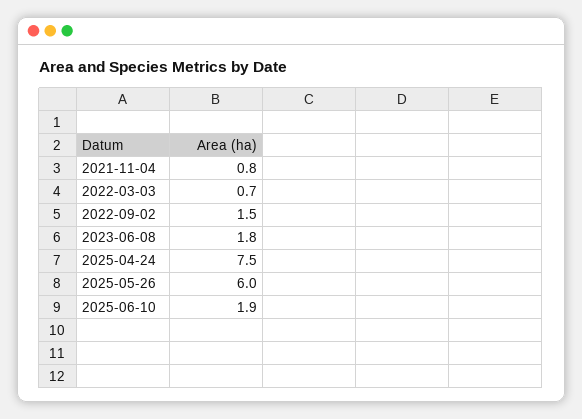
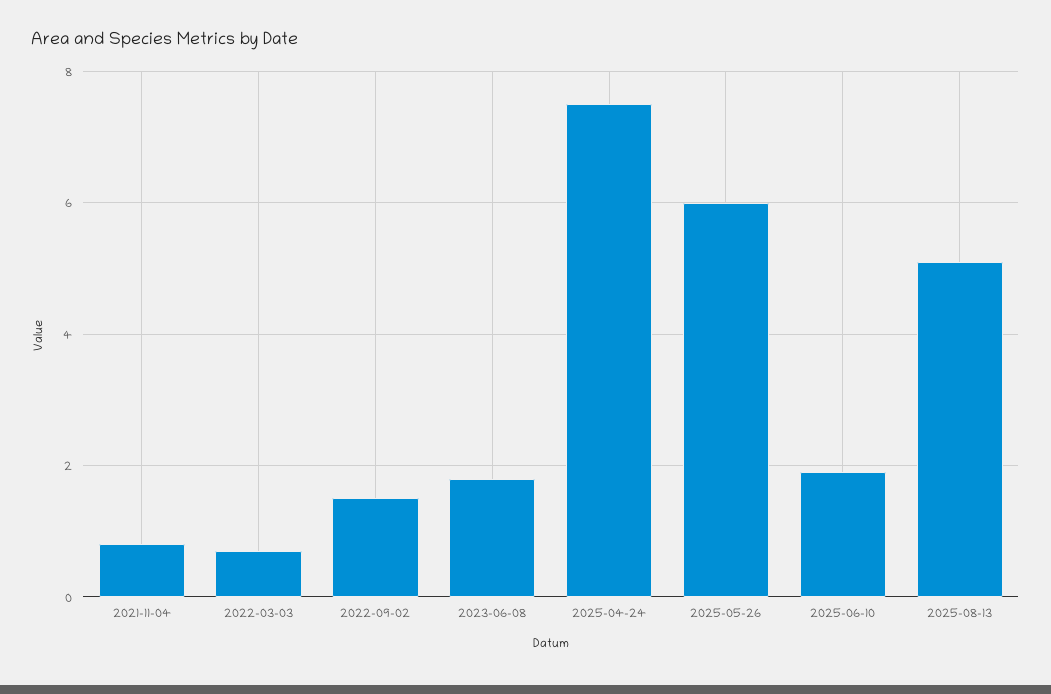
2025-08-13: none -> 5

